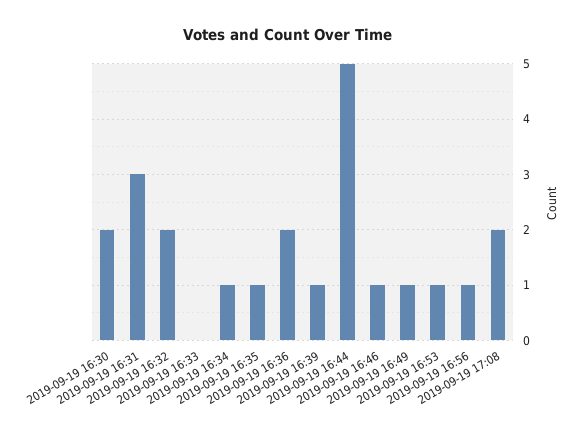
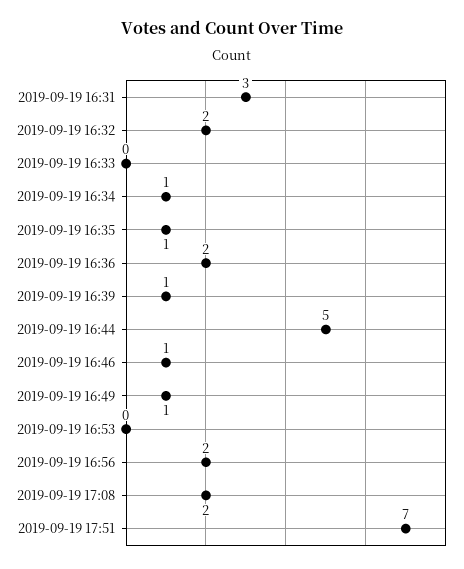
2019-09-19 16:30: 2 -> none
2019-09-19 16:53: 1 -> 0
2019-09-19 16:56: 1 -> 2
2019-09-19 17:51: none -> 7

